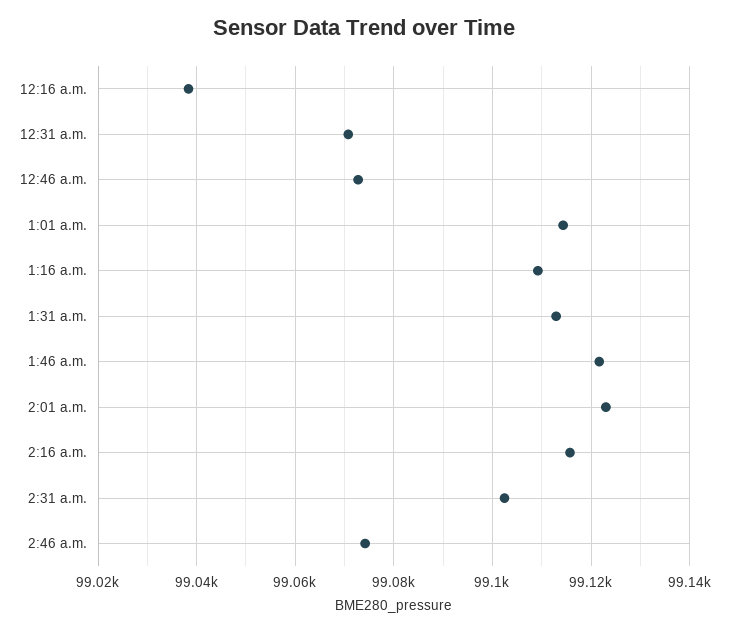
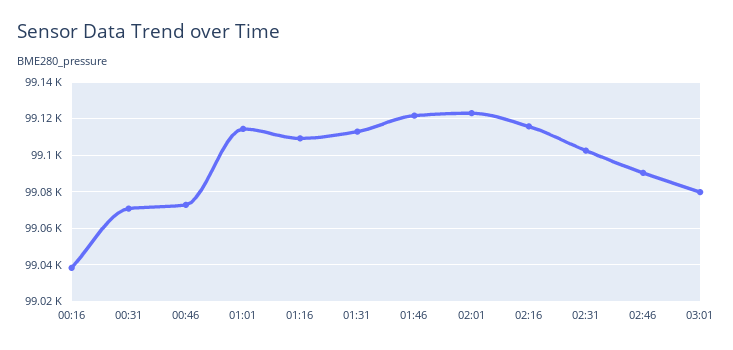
2:46 a.m.: 99074 -> 99090
03:01: none -> 99080

